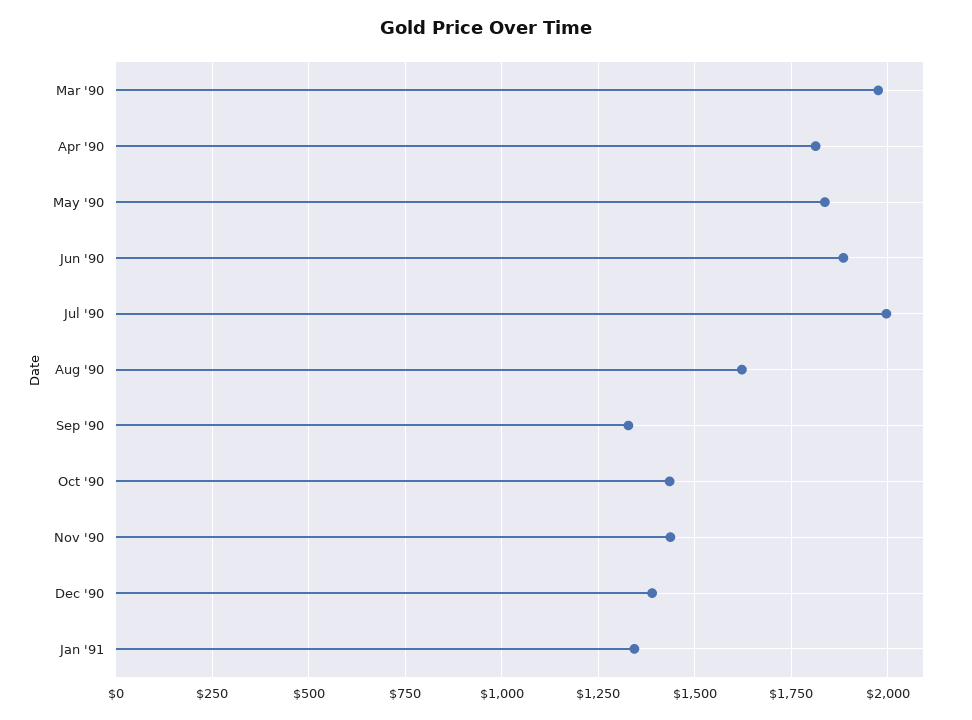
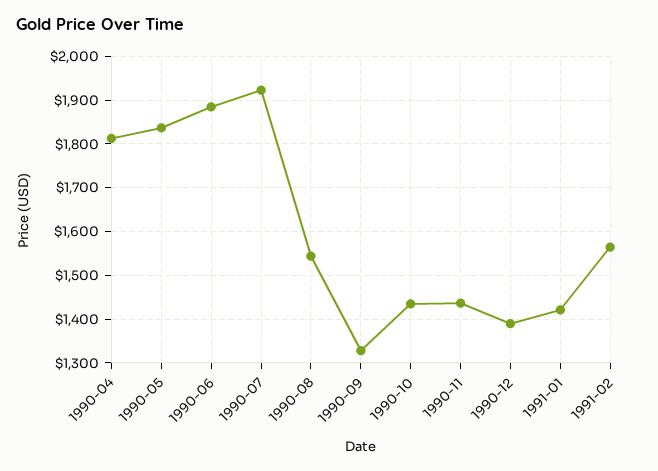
Mar '90: 1975 -> none
Jul '90: 2000 -> 1920
Aug '90: 1625 -> 1540
Jan '91: 1350 -> 1420
1991-02: none -> 1560

